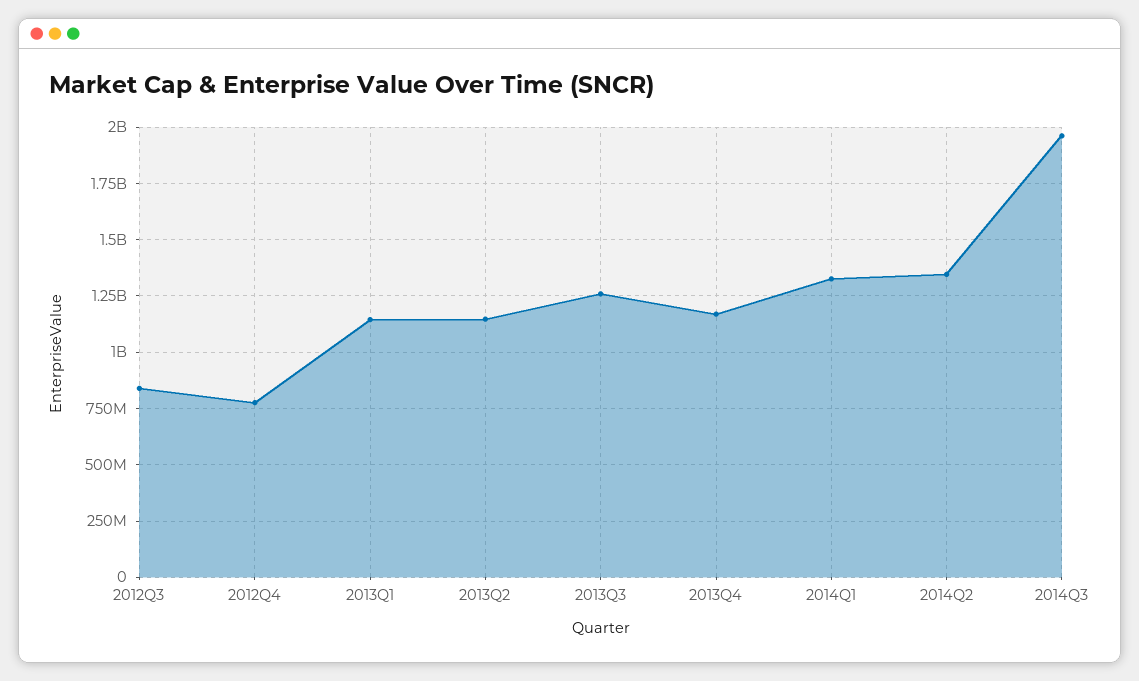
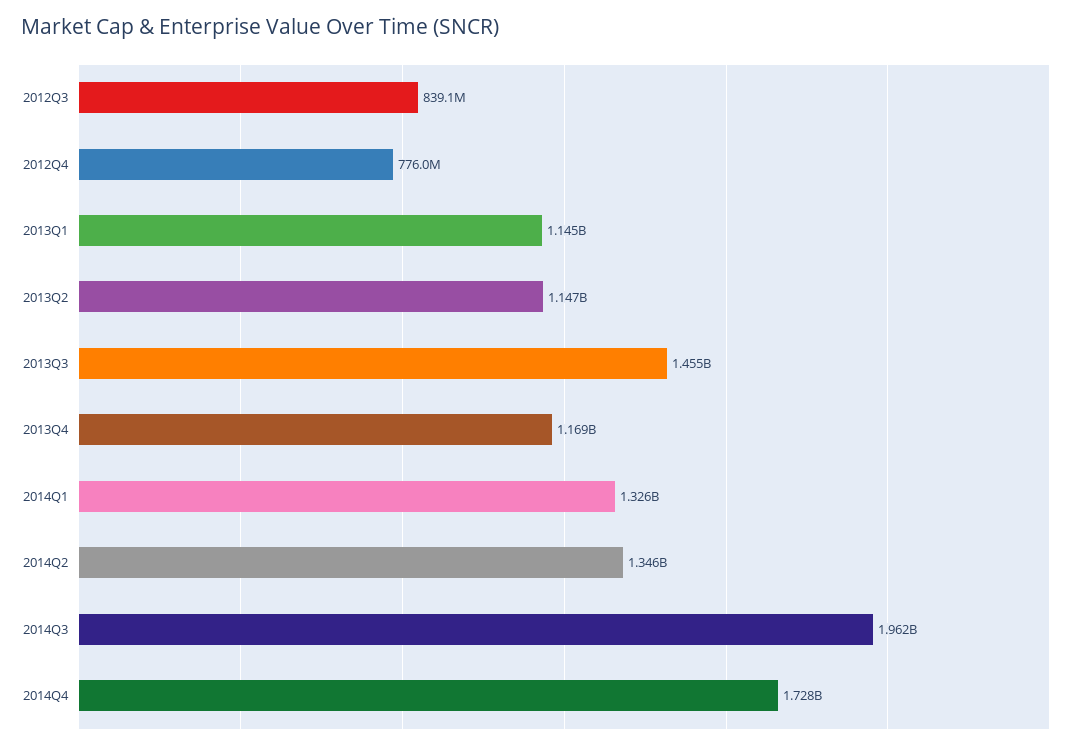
2013Q3: 1250000000 -> 1455000000
2014Q4: none -> 1728000000

